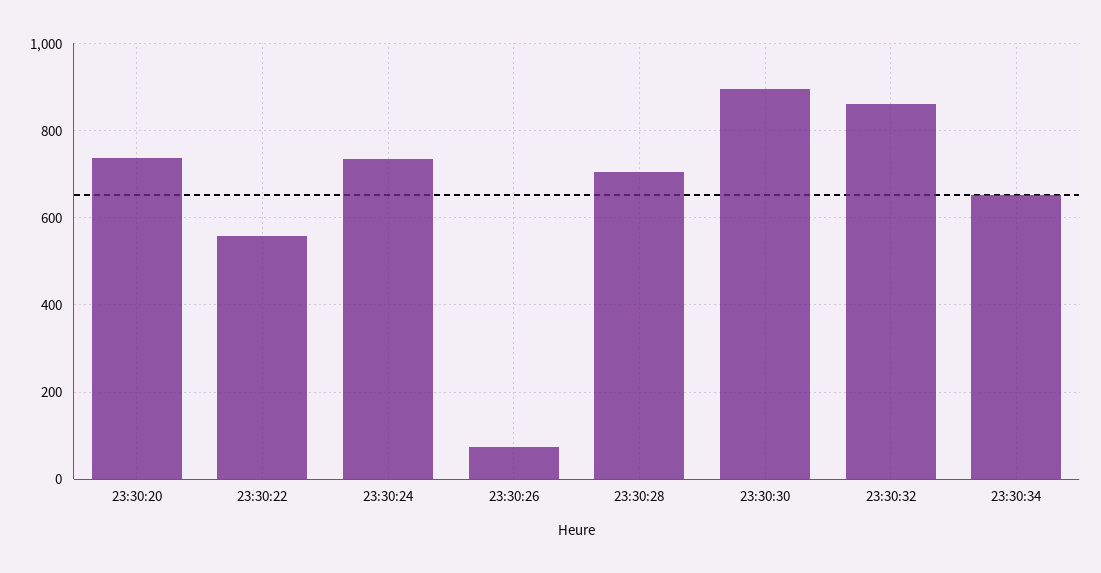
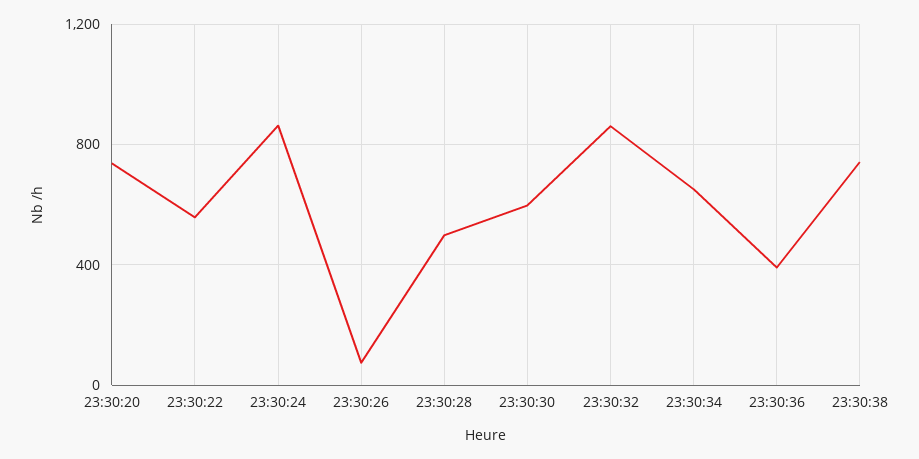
23:30:24: 740 -> 850
23:30:28: 700 -> 500
23:30:30: 900 -> 600
23:30:36: none -> 400
23:30:38: none -> 750

